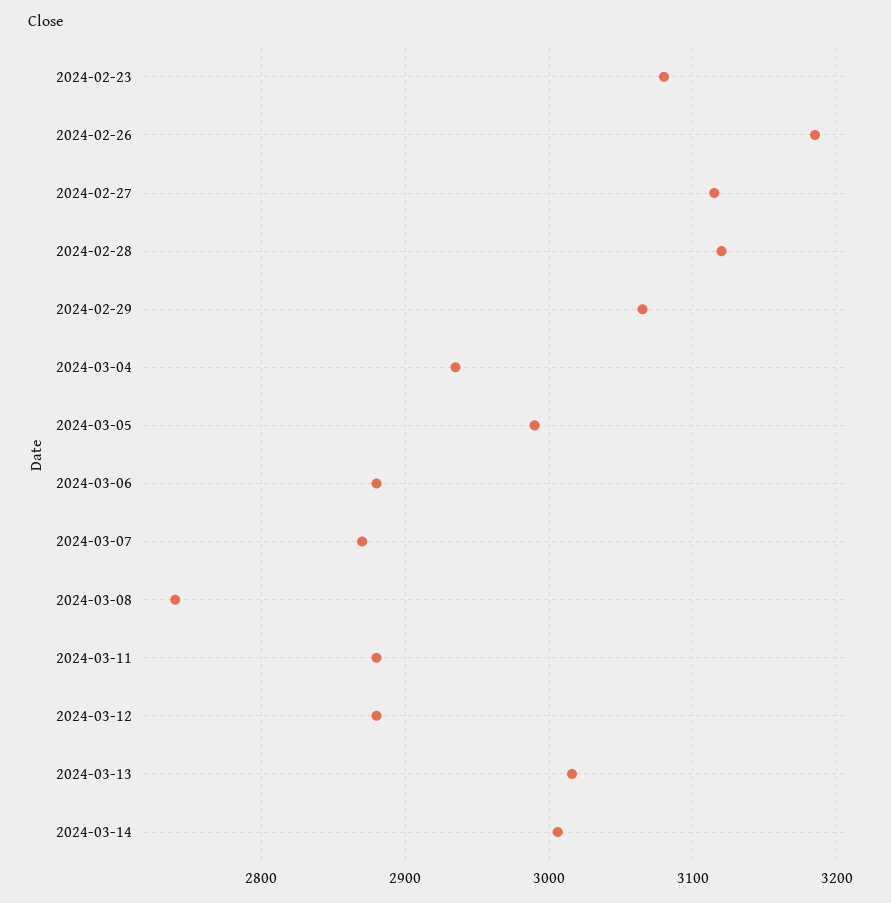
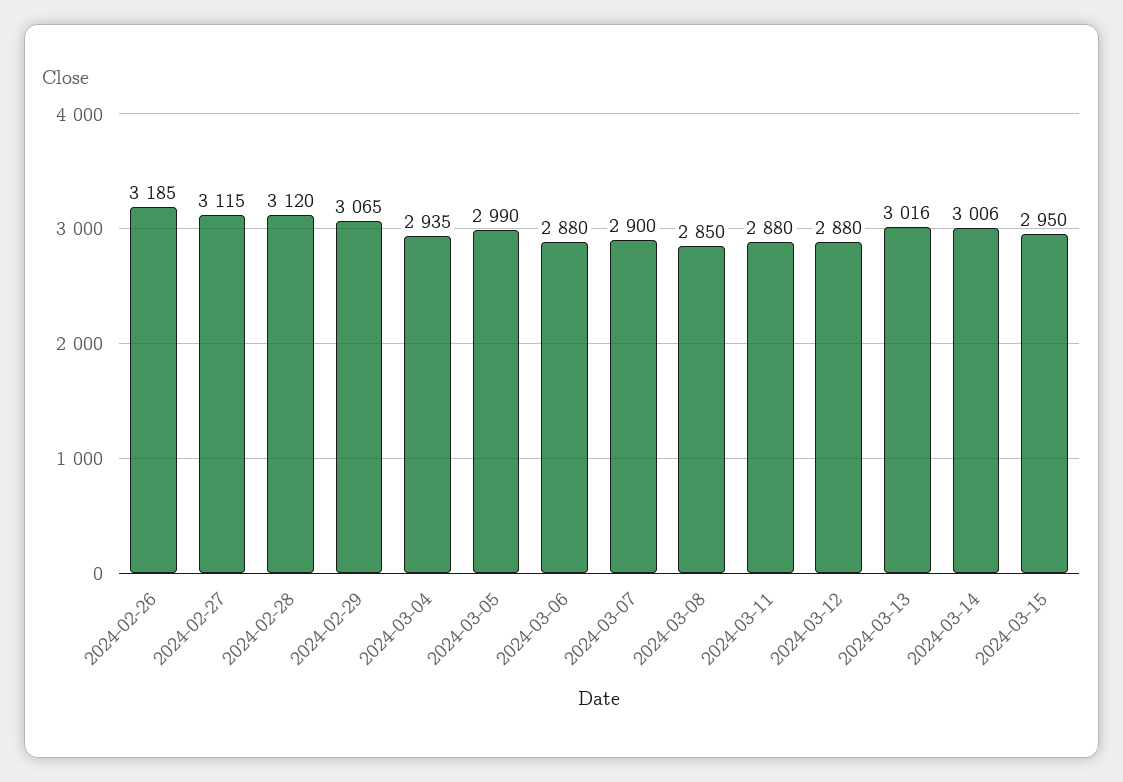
2024-02-23: 3080 -> none
2024-03-07: 2870 -> 2900
2024-03-08: 2740 -> 2850
2024-03-15: none -> 2950

